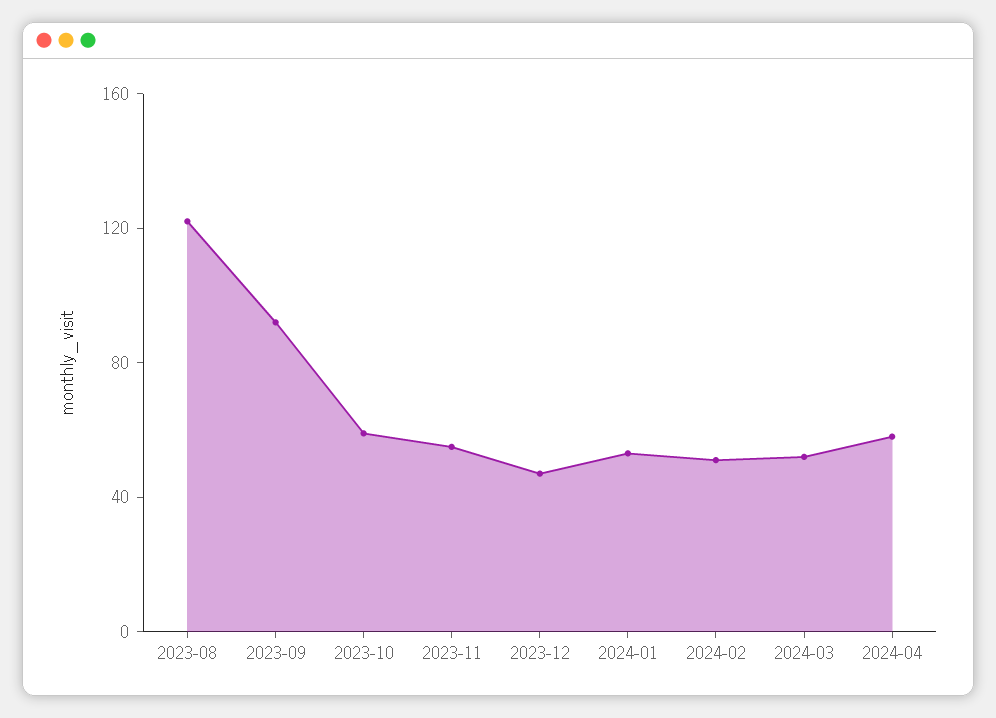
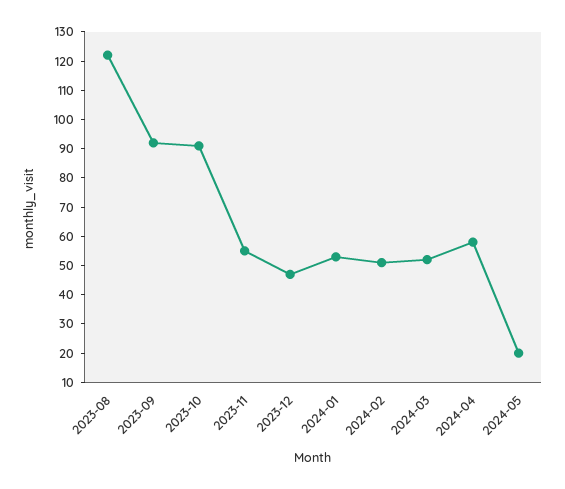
2023-10: 60 -> 90
2024-05: none -> 20

